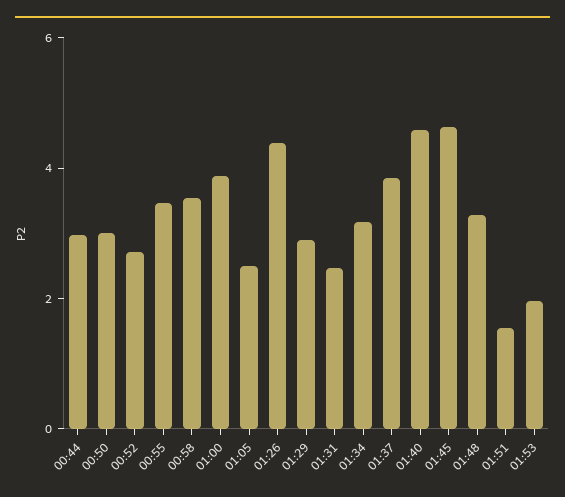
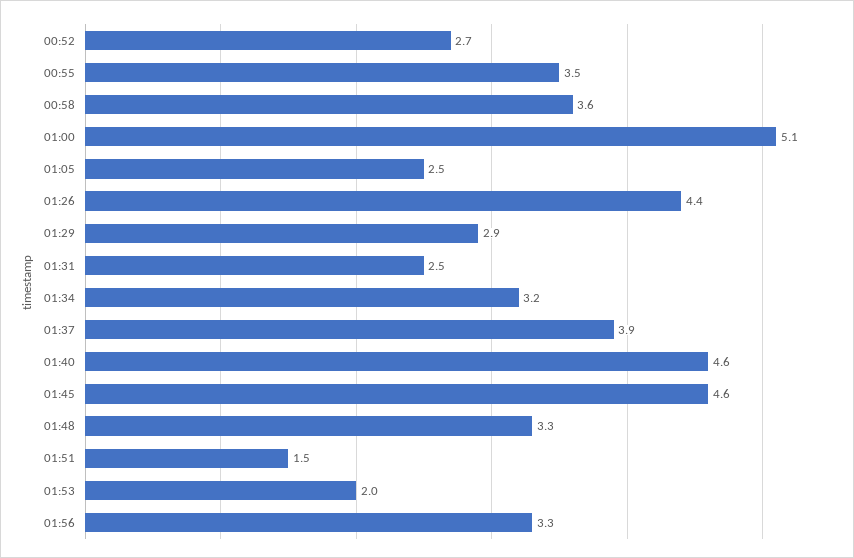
00:44: 3 -> none
00:50: 3 -> none
01:00: 4 -> 5.1
01:56: none -> 3.3

